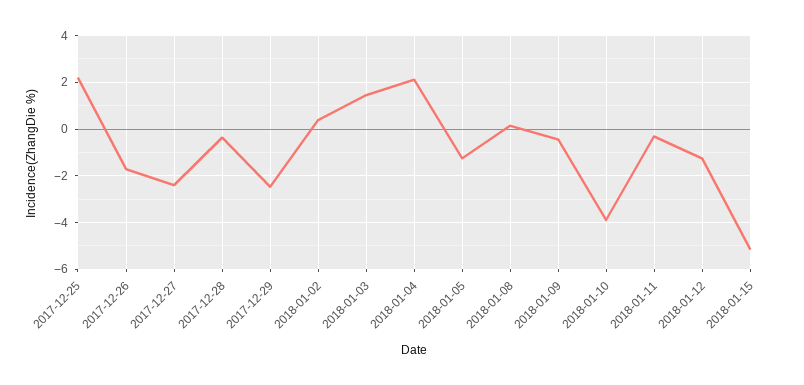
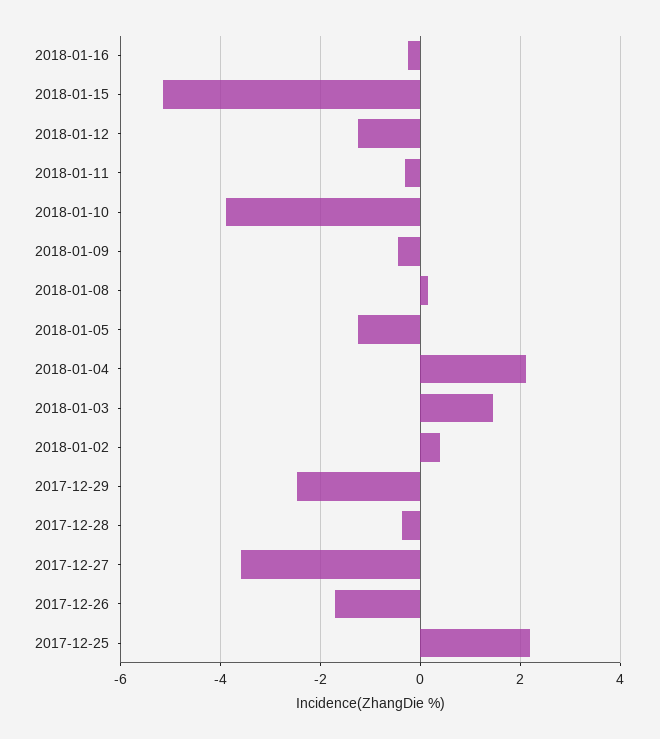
2017-12-27: -2.5 -> -3.6
2018-01-16: none -> -0.2

